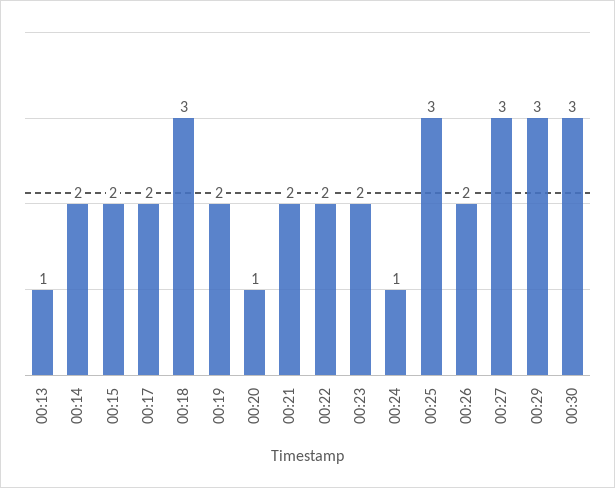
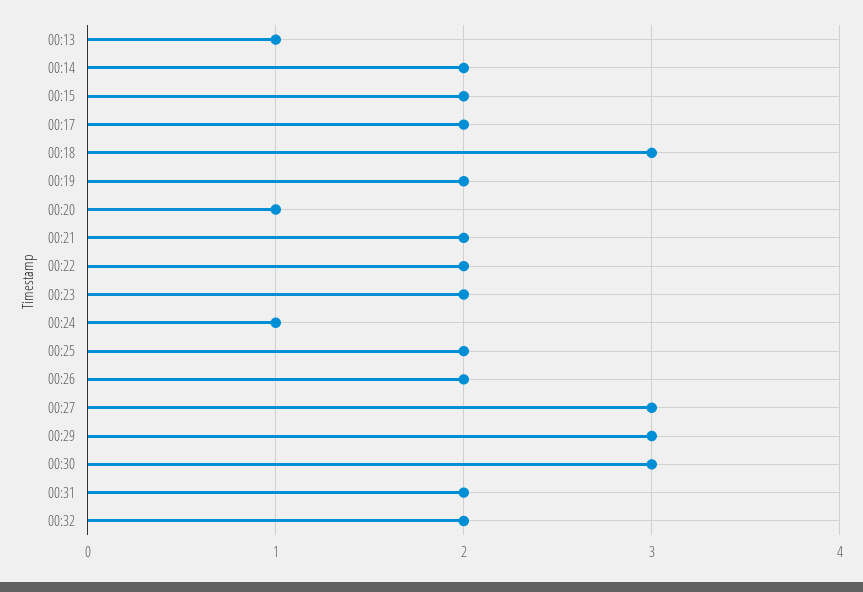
00:25: 3 -> 2
00:31: none -> 2
00:32: none -> 2

